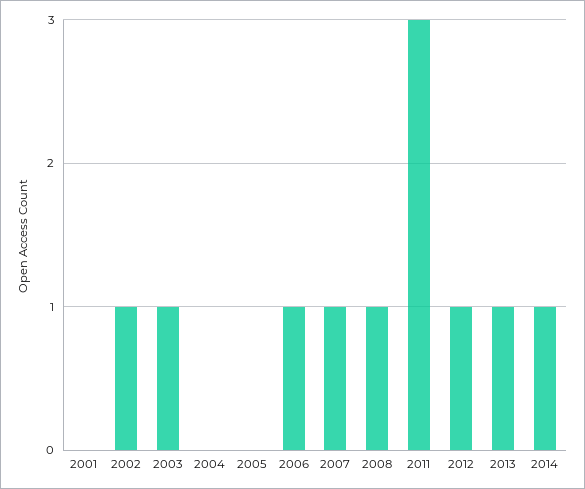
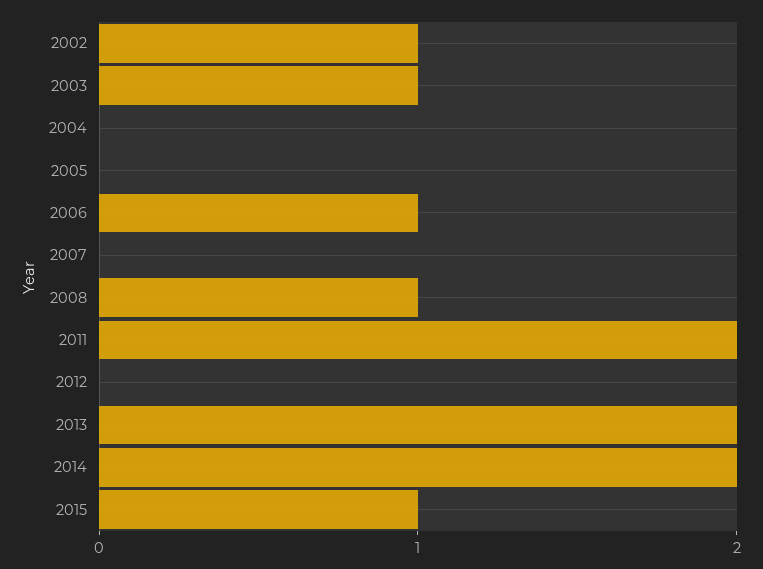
2001: 0 -> none
2007: 1 -> 0
2011: 3 -> 2
2012: 1 -> 0
2013: 1 -> 2
2014: 1 -> 2
2015: none -> 1

